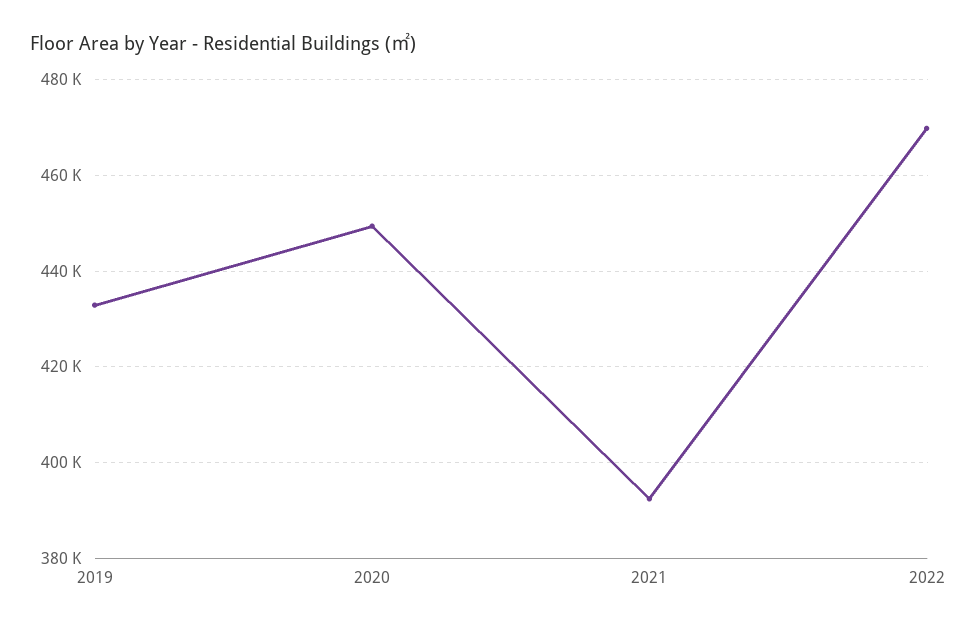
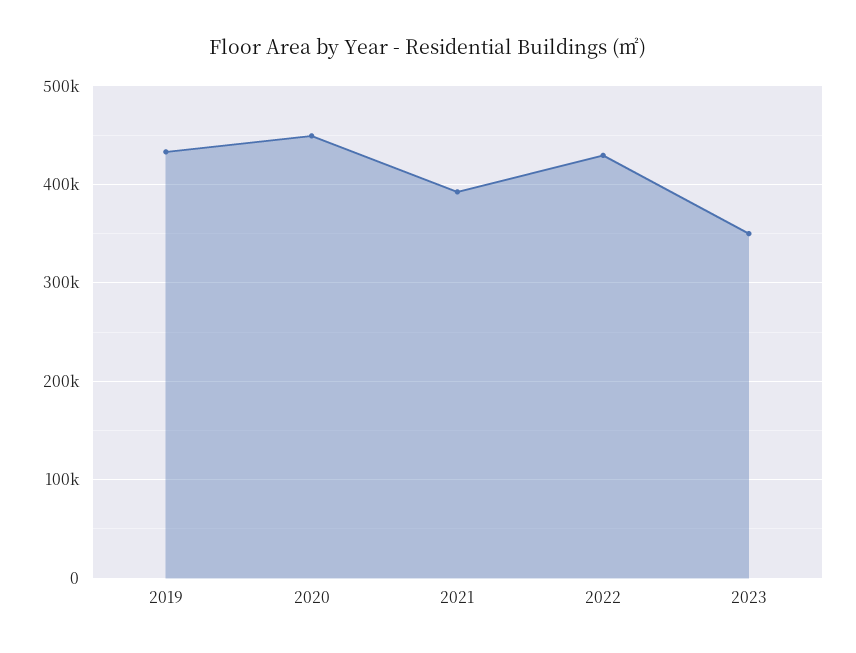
2022: 470000 -> 430000
2023: none -> 350000

